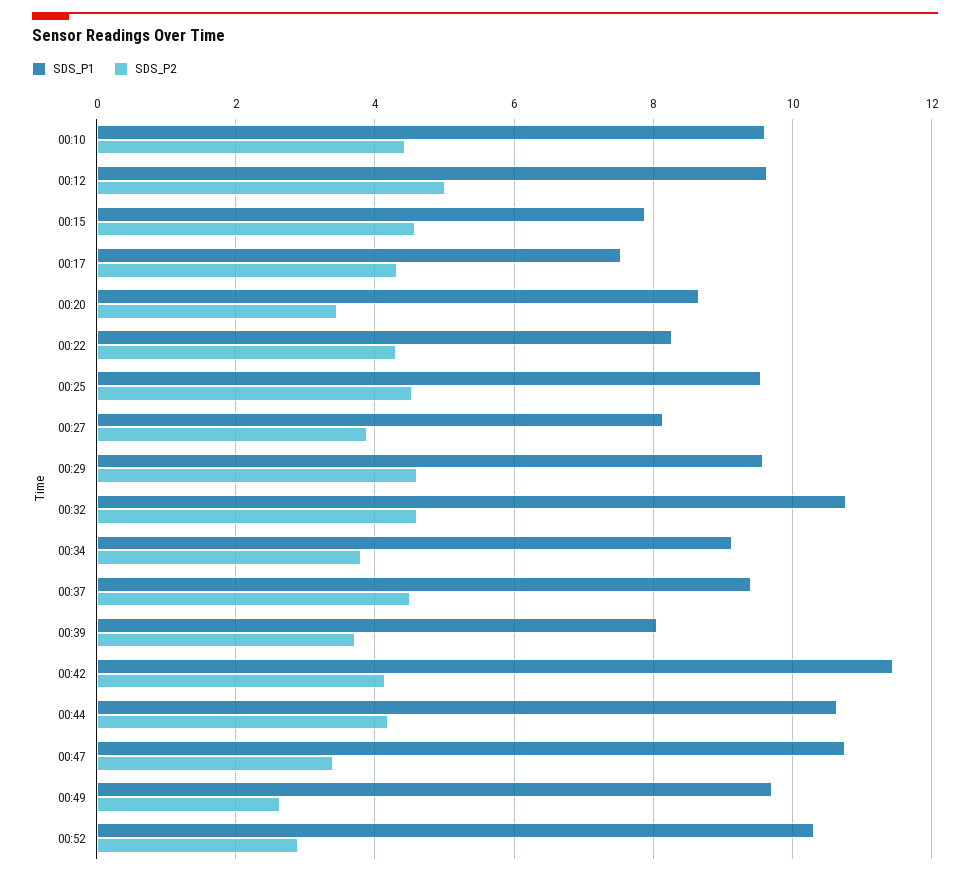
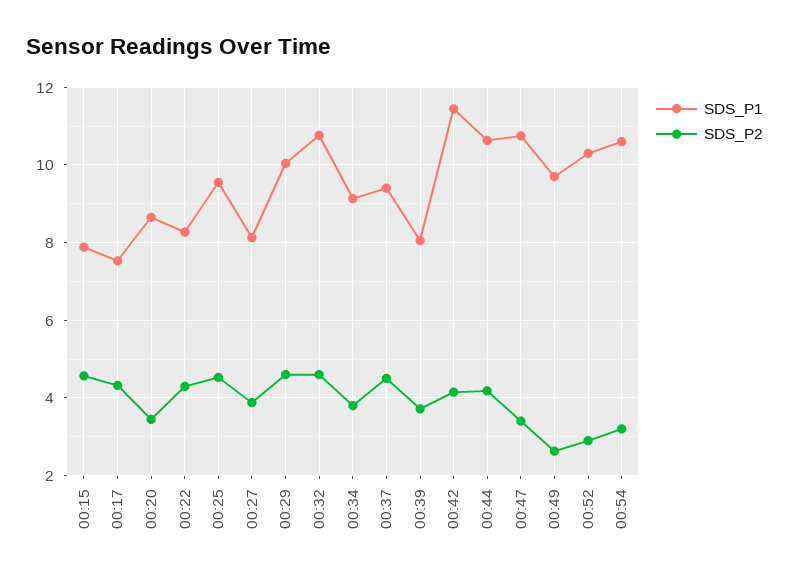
SDS_P1, 00:10: 9.6 -> none
SDS_P2, 00:10: 4.4 -> none
SDS_P1, 00:12: 9.6 -> none
SDS_P2, 00:12: 5 -> none
SDS_P1, 00:29: 9.6 -> 10
SDS_P1, 00:54: none -> 10.6
SDS_P2, 00:54: none -> 3.2

